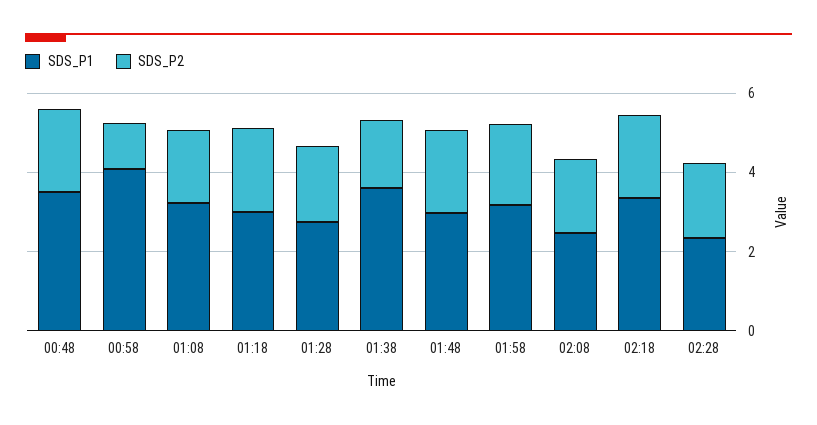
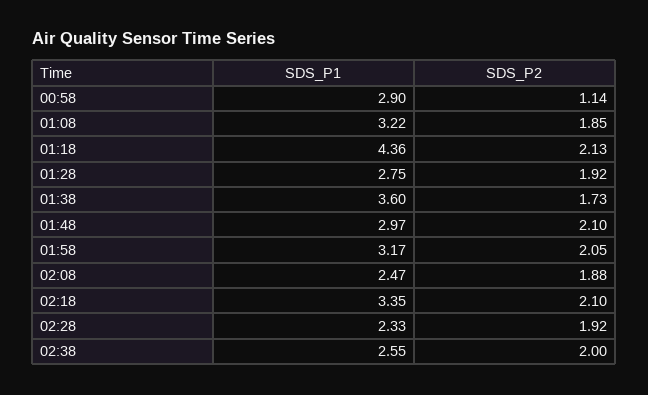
SDS_P1, 00:48: 3.5 -> none
SDS_P2, 00:48: 2 -> none
SDS_P1, 00:58: 4 -> 2.9
SDS_P1, 01:18: 3 -> 4.36
SDS_P1, 02:38: none -> 2.55
SDS_P2, 02:38: none -> 2

